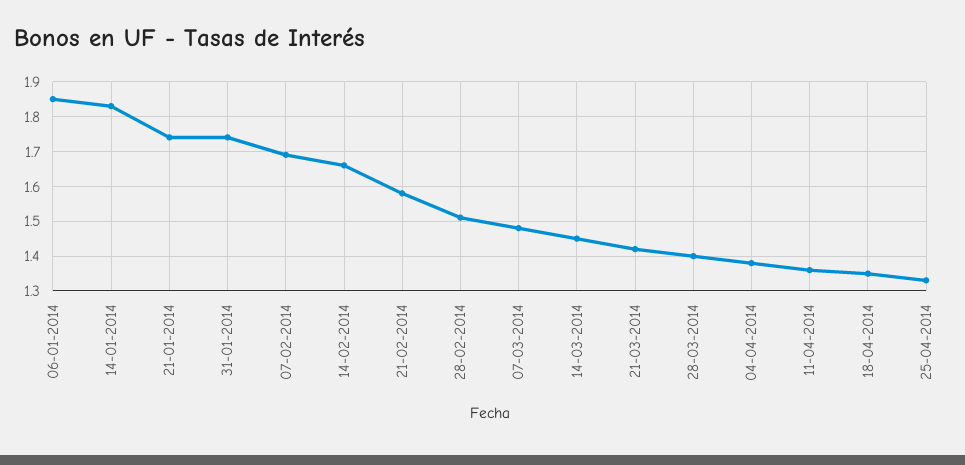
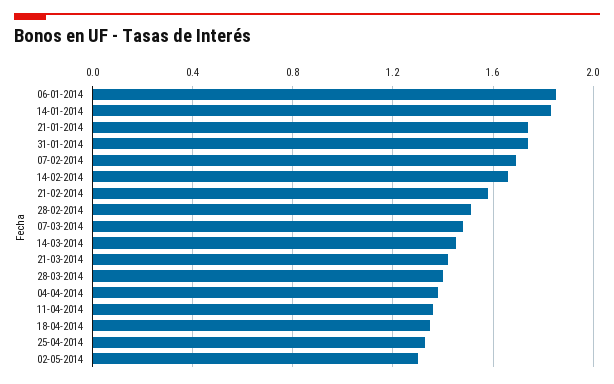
02-05-2014: none -> 1.3

